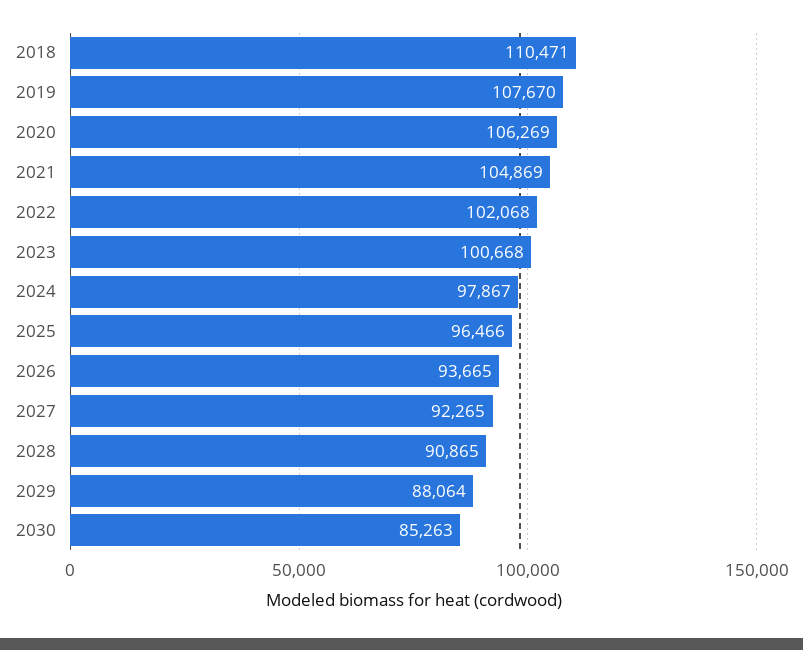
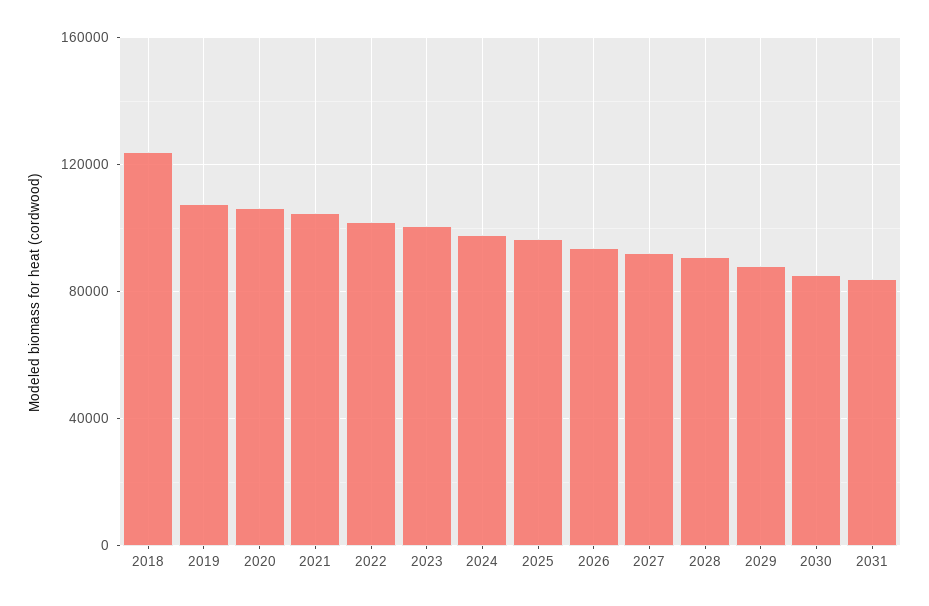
2018: 110471 -> 125000
2031: none -> 85000

